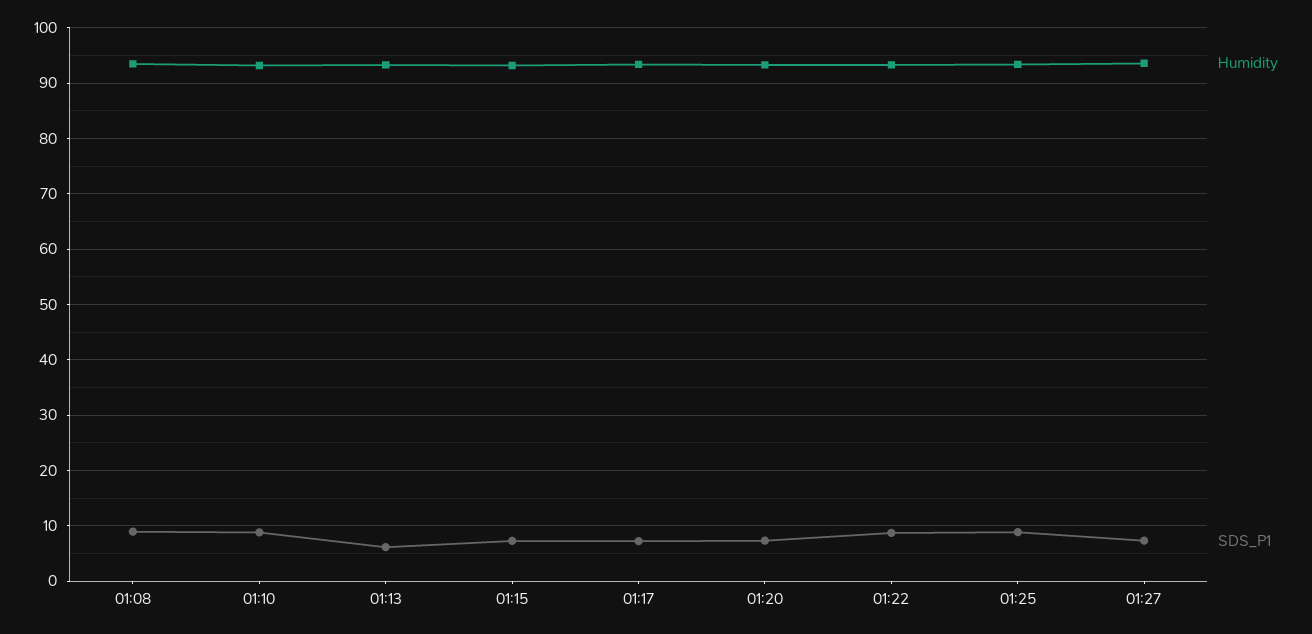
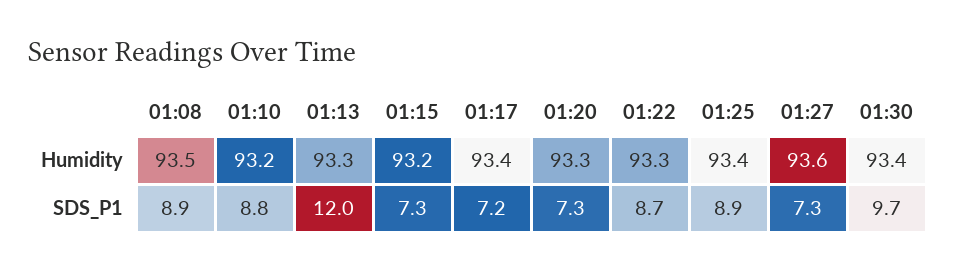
SDS_P1, 01:13: 6 -> 12
Humidity, 01:30: none -> 93.4
SDS_P1, 01:30: none -> 9.7

